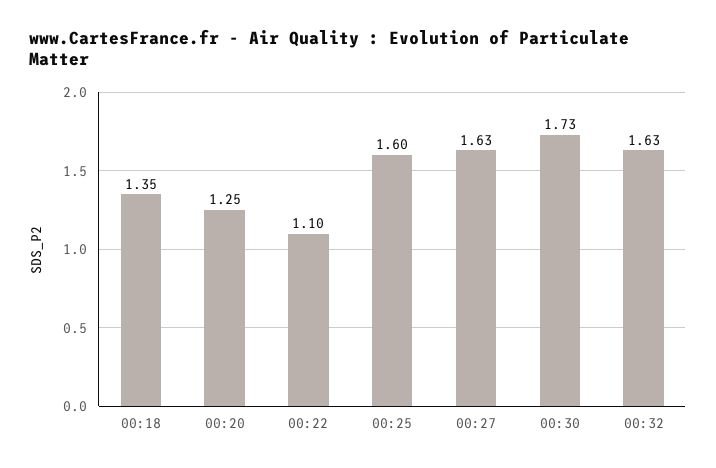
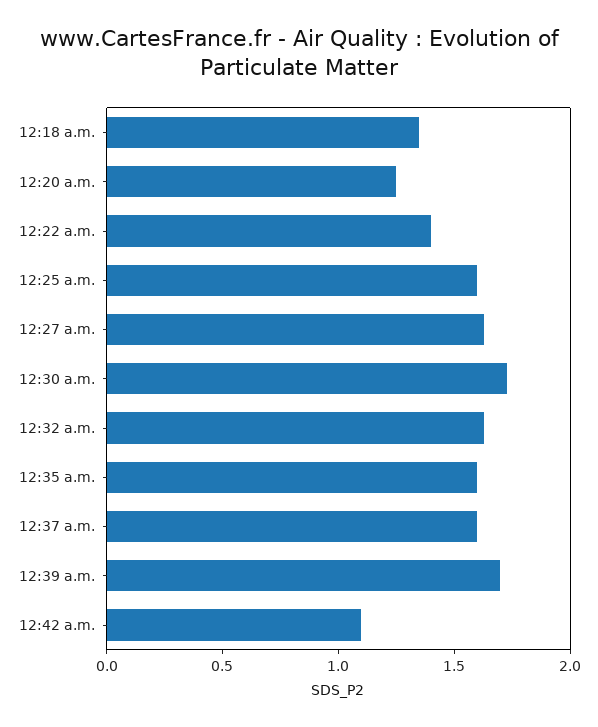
00:22: 1.1 -> 1.4
12:35 a.m.: none -> 1.6
12:37 a.m.: none -> 1.6
12:39 a.m.: none -> 1.7
12:42 a.m.: none -> 1.1

